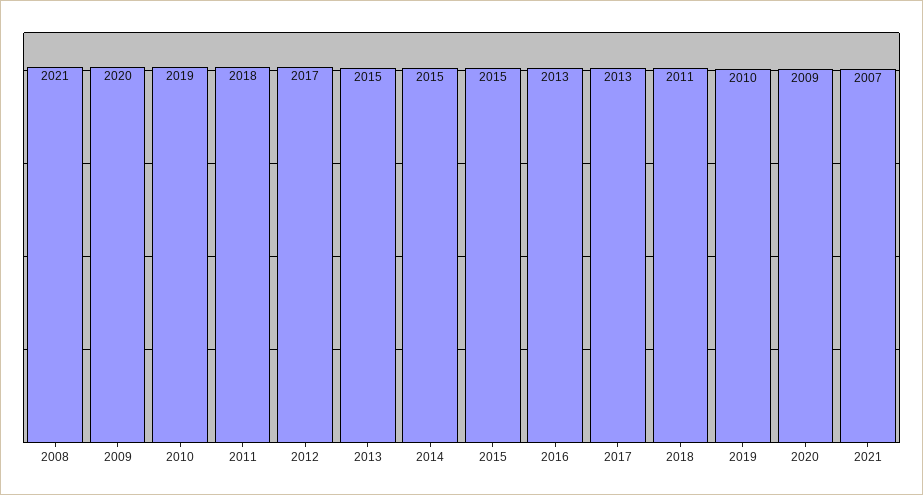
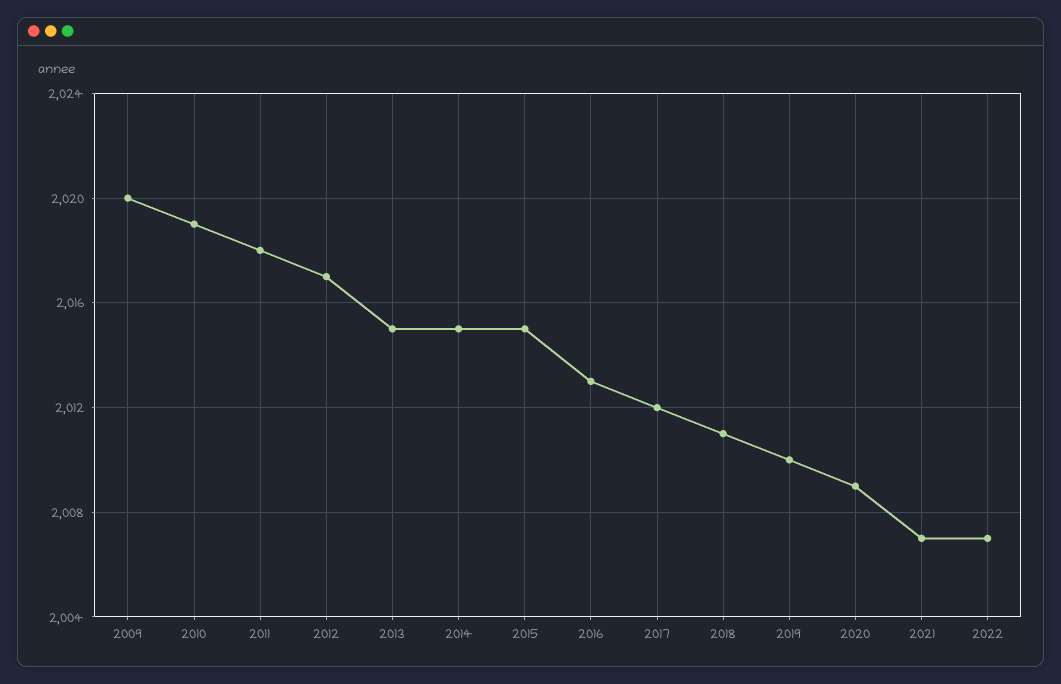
2008: 2021 -> none
2017: 2013 -> 2012
2022: none -> 2007

